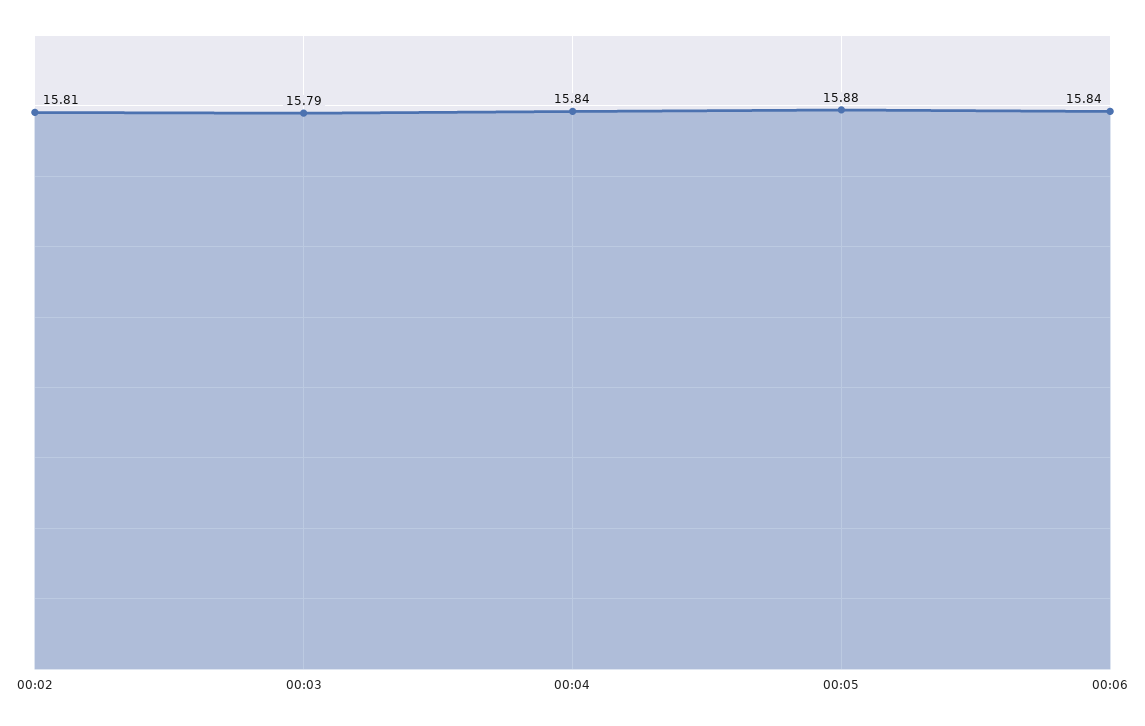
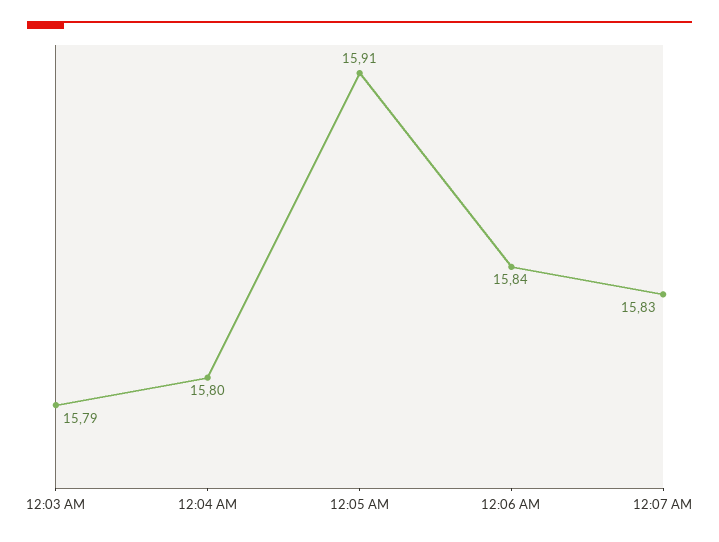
00:02: 15.81 -> none
00:04: 15.84 -> 15.8
00:05: 15.88 -> 15.91
12:07 AM: none -> 15.83

